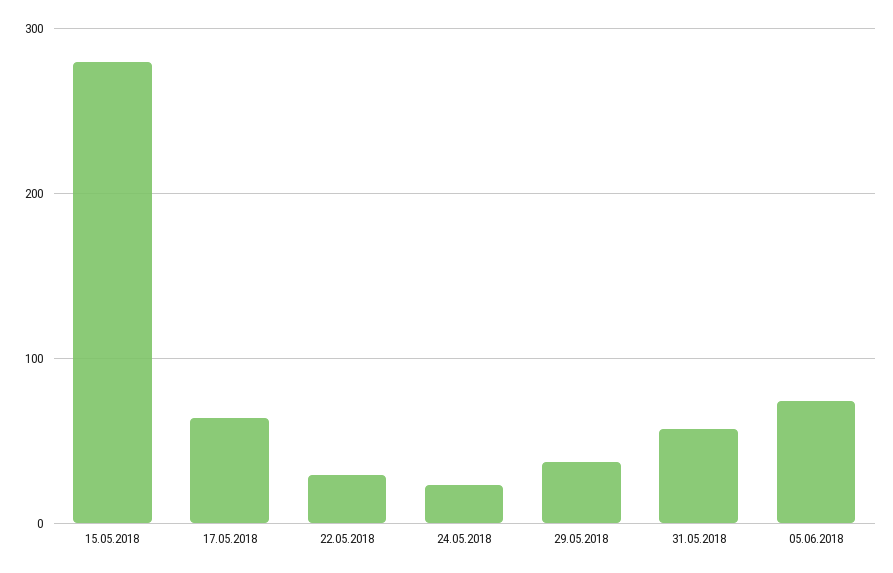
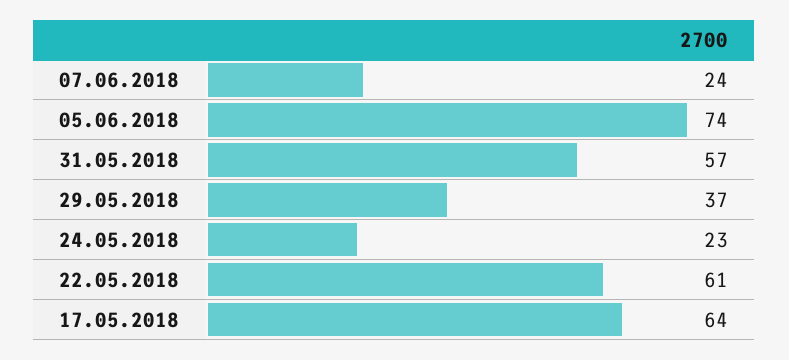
15.05.2018: 280 -> none
22.05.2018: 30 -> 61
07.06.2018: none -> 24

